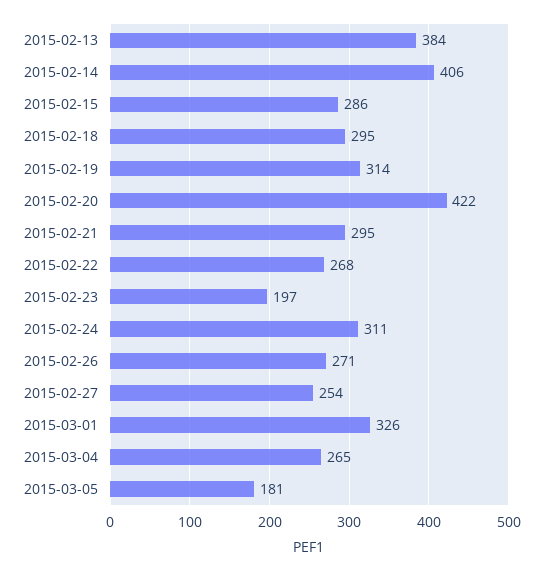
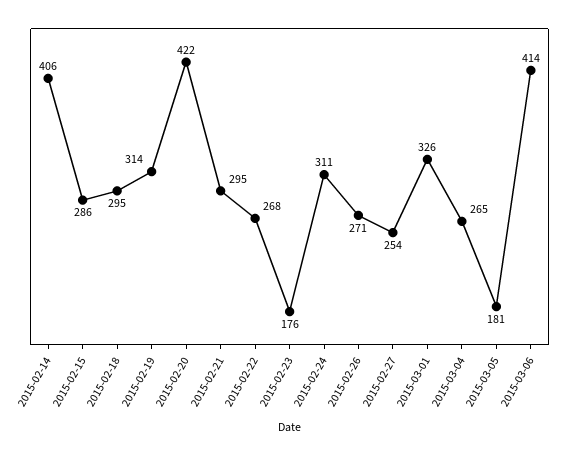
2015-02-13: 384 -> none
2015-02-23: 197 -> 176
2015-03-06: none -> 414

